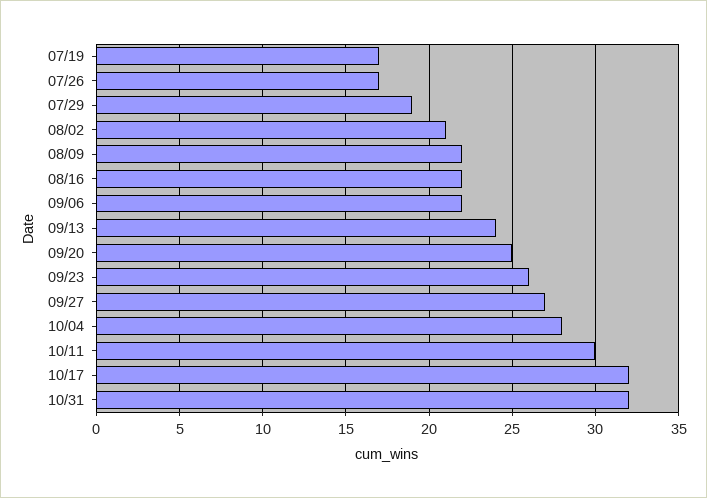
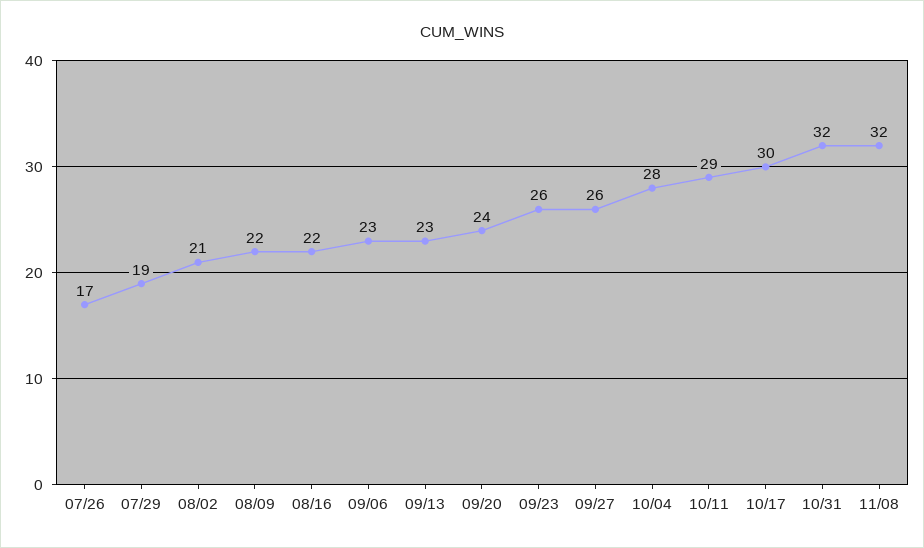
07/19: 17 -> none
09/06: 22 -> 23
09/13: 24 -> 23
09/20: 25 -> 24
09/27: 27 -> 26
10/11: 30 -> 29
10/17: 32 -> 30
11/08: none -> 32

